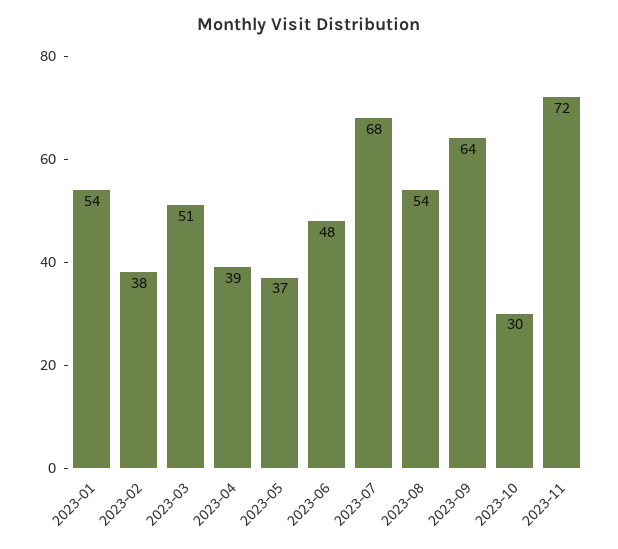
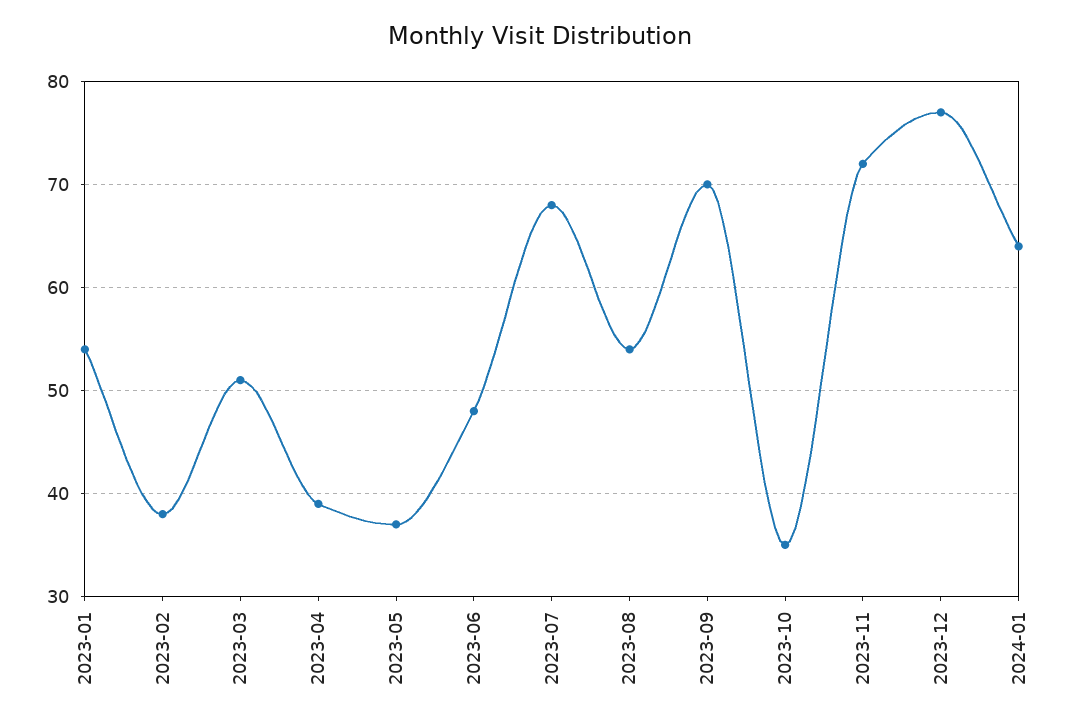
2023-09: 64 -> 70
2023-10: 30 -> 35
2023-12: none -> 77
2024-01: none -> 64

